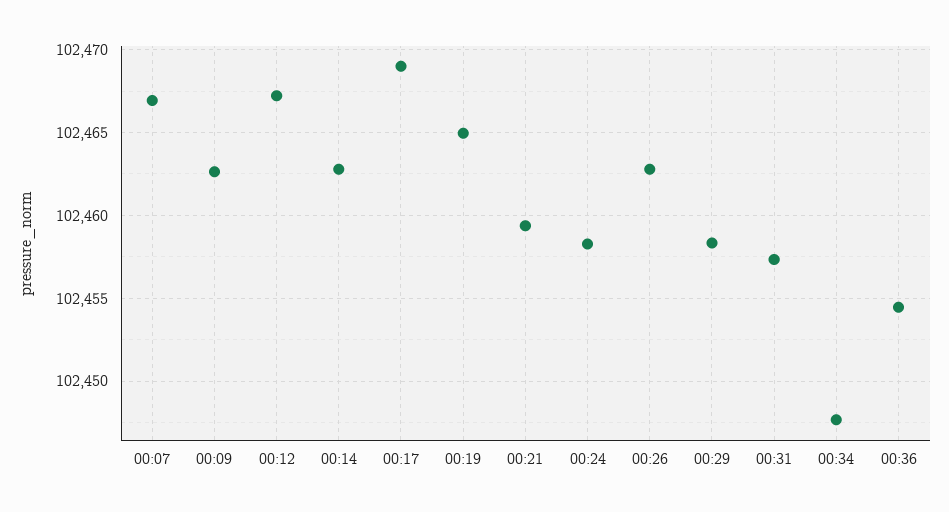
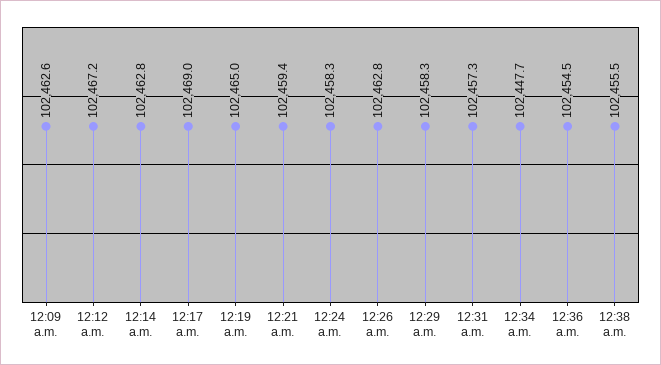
00:07: 102467 -> none
12:38 a.m.: none -> 102455.5

